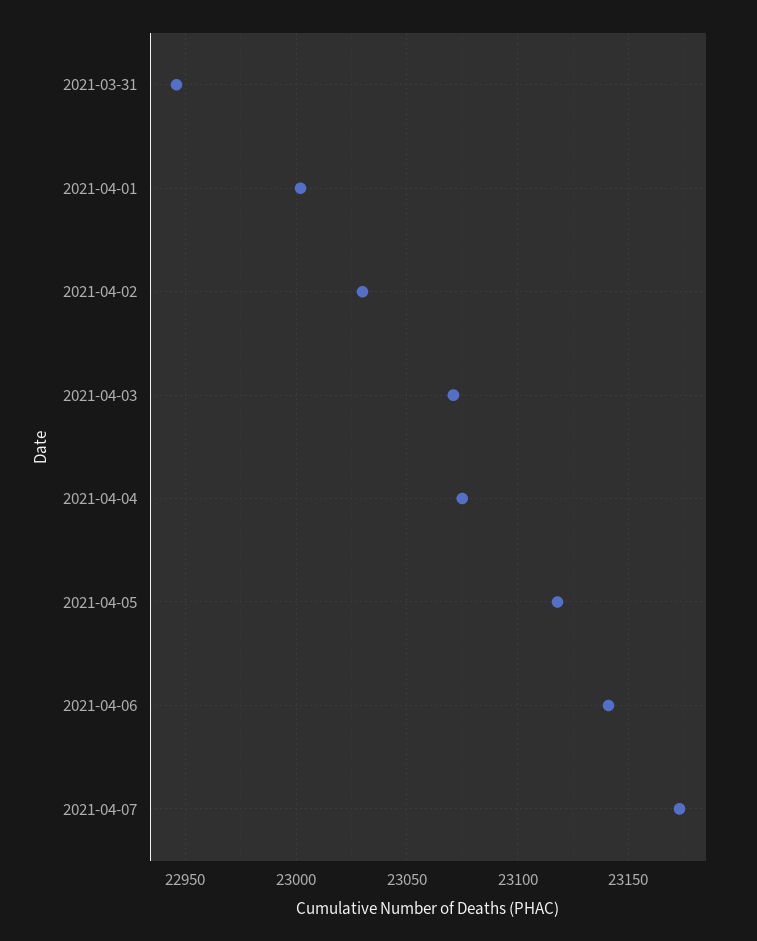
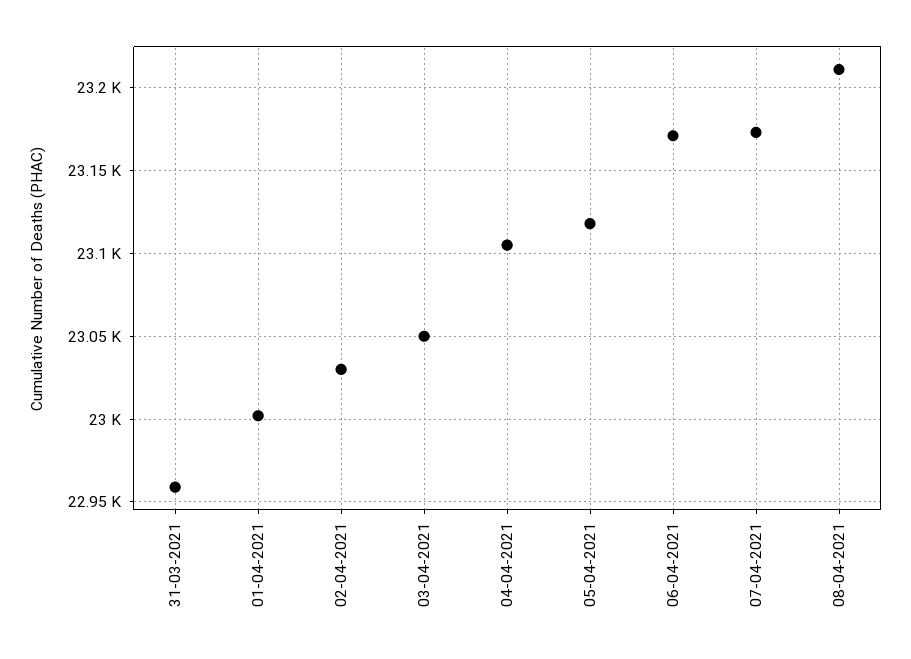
2021-03-31: 22945 -> 22960
2021-04-03: 23070 -> 23050
2021-04-04: 23075 -> 23105
2021-04-06: 23140 -> 23170
08-04-2021: none -> 23210

